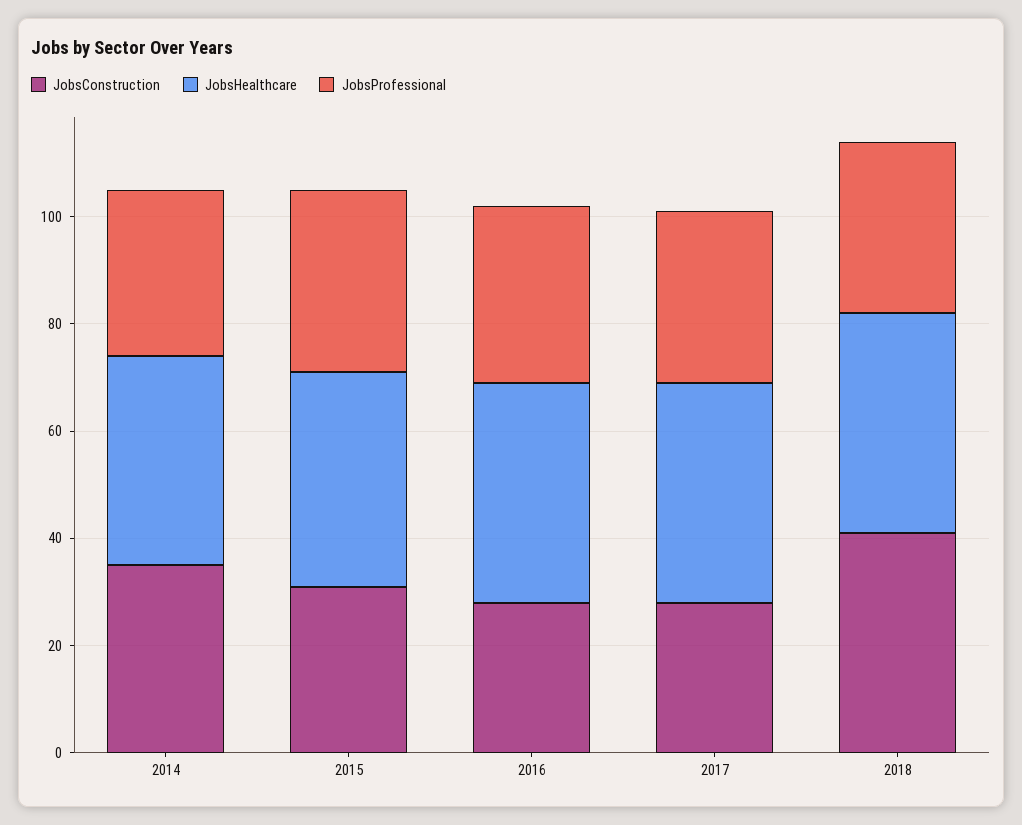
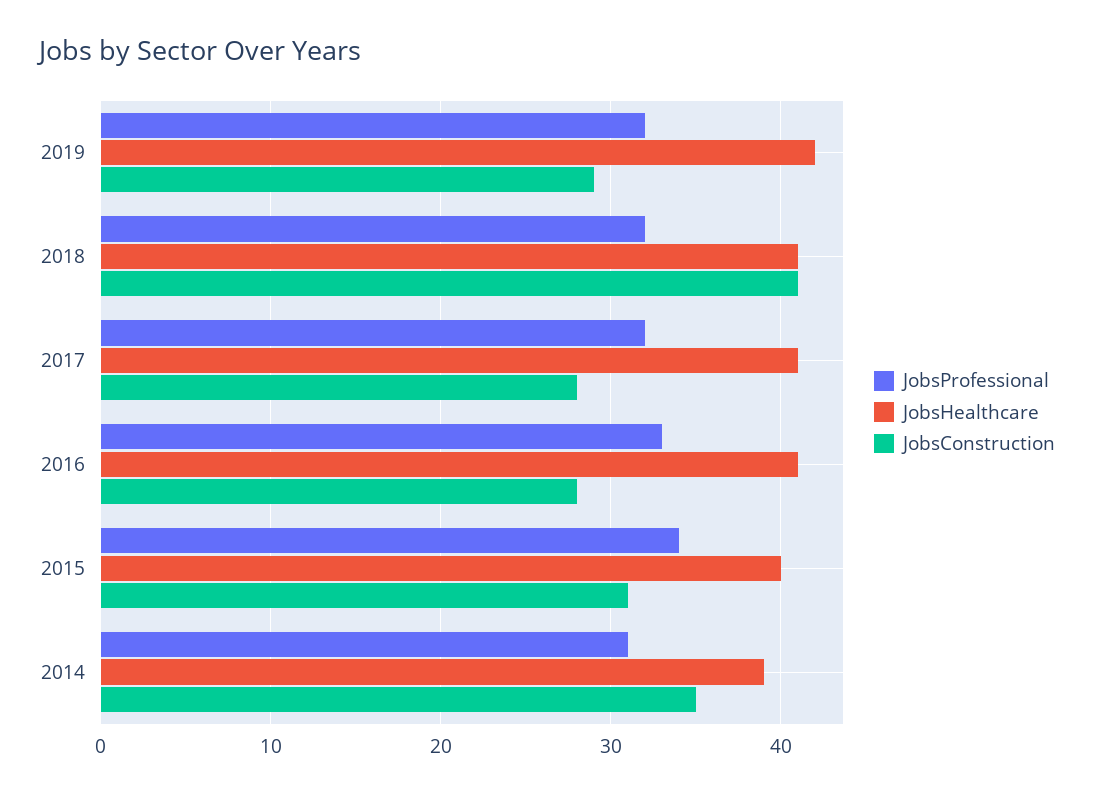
JobsProfessional, 2019: none -> 32
JobsHealthcare, 2019: none -> 42
JobsConstruction, 2019: none -> 29

